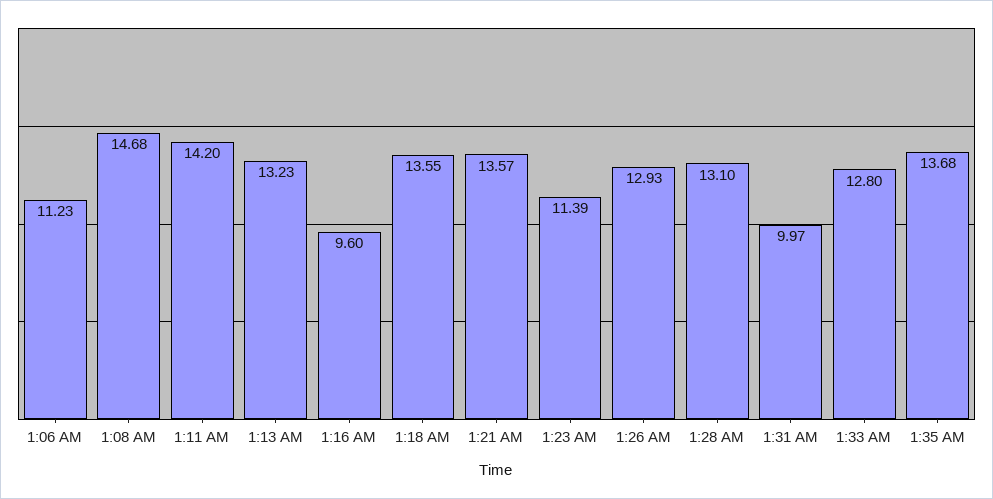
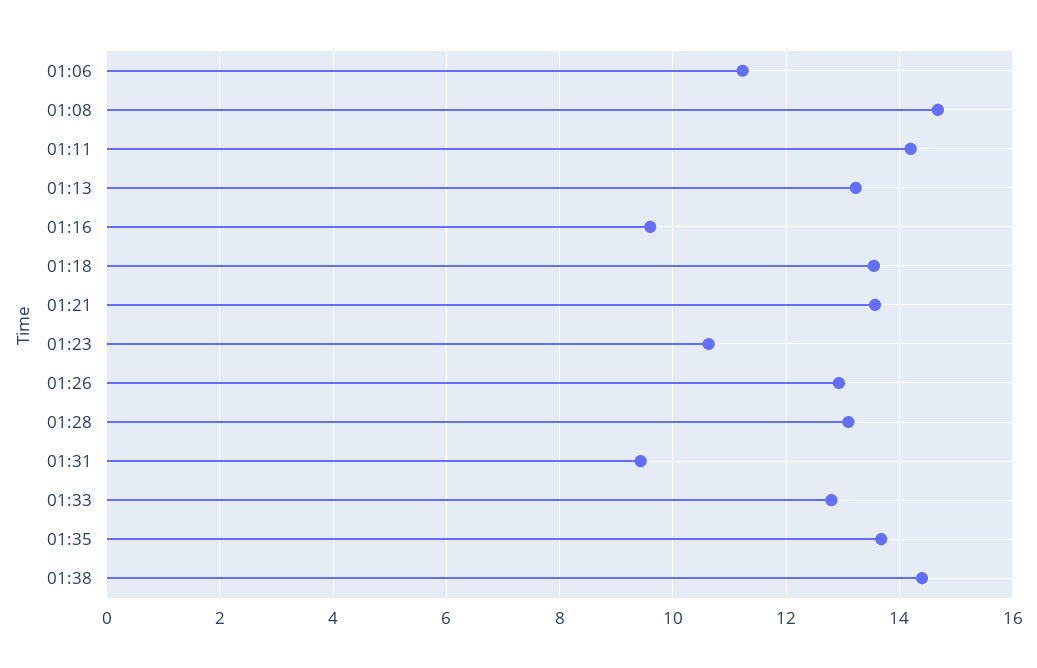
1:23 AM: 11.39 -> 10.6
1:31 AM: 9.97 -> 9.4
01:38: none -> 14.4

